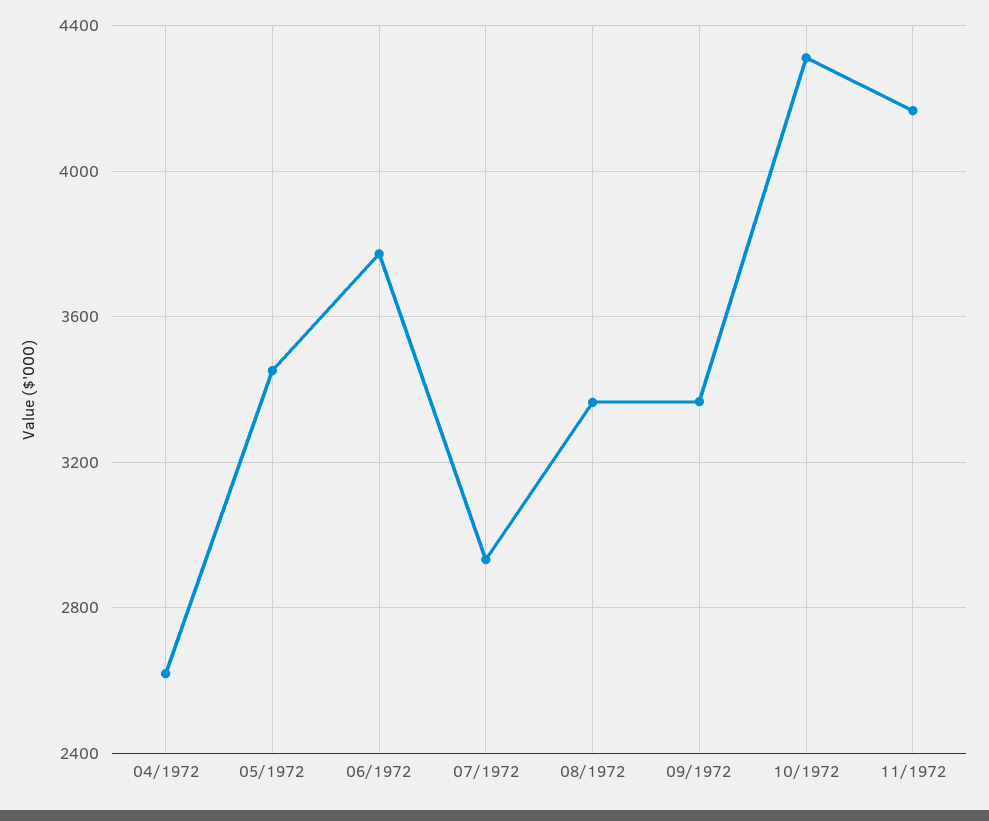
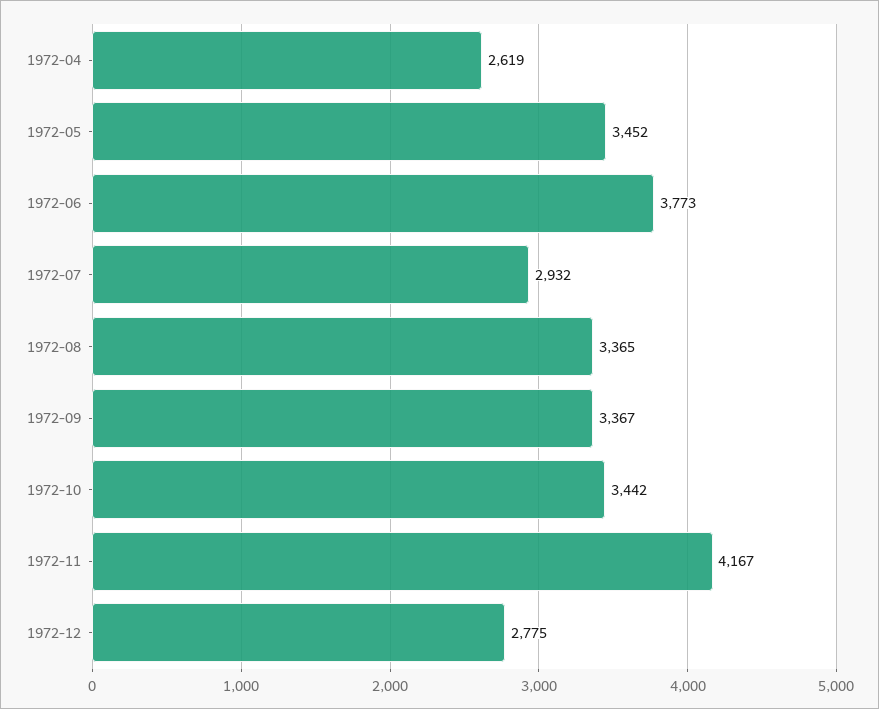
10/1972: 4300 -> 3442
1972-12: none -> 2775

